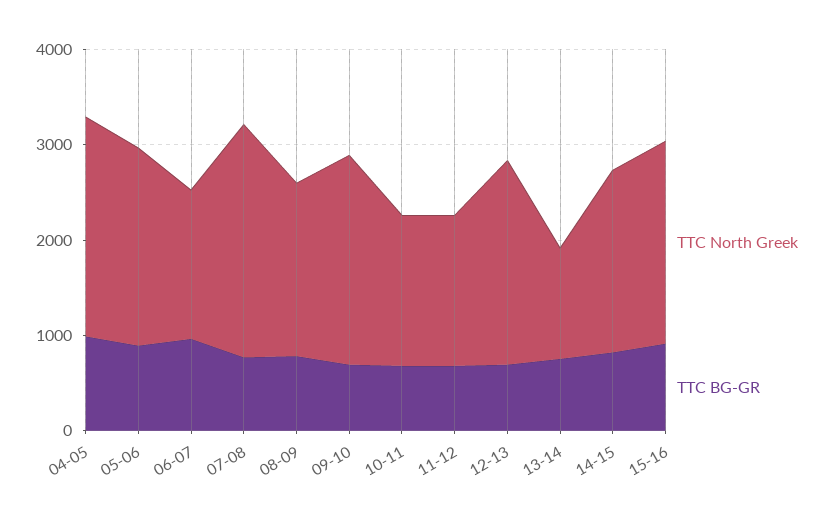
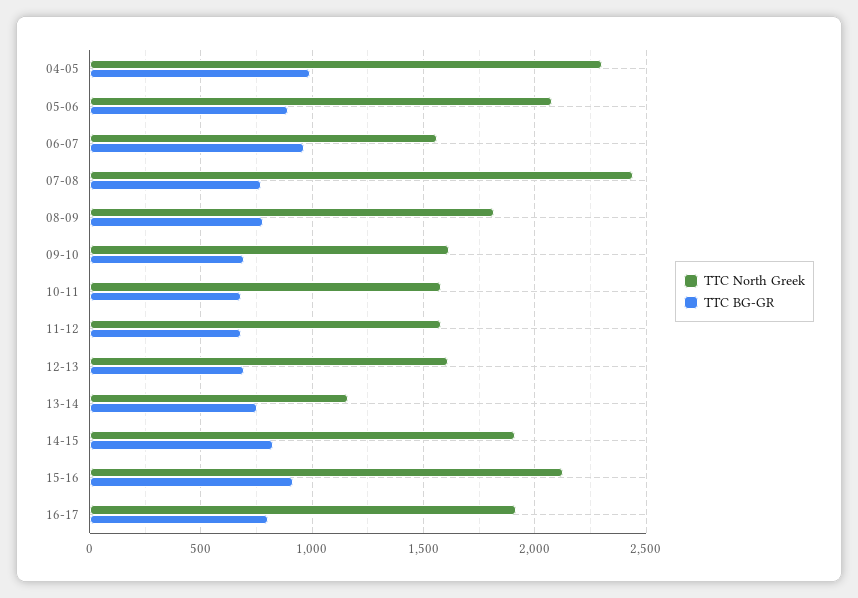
TTC North Greek, 09-10: 2200 -> 1600
TTC North Greek, 12-13: 2200 -> 1600
TTC North Greek, 16-17: none -> 1900
TTC BG-GR, 16-17: none -> 800

